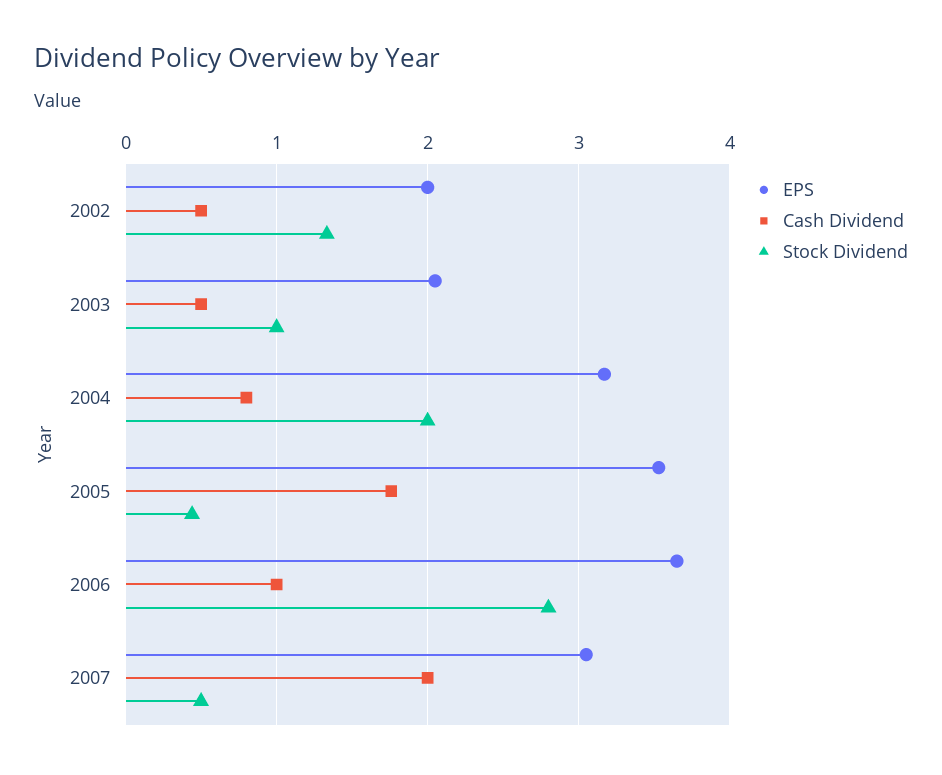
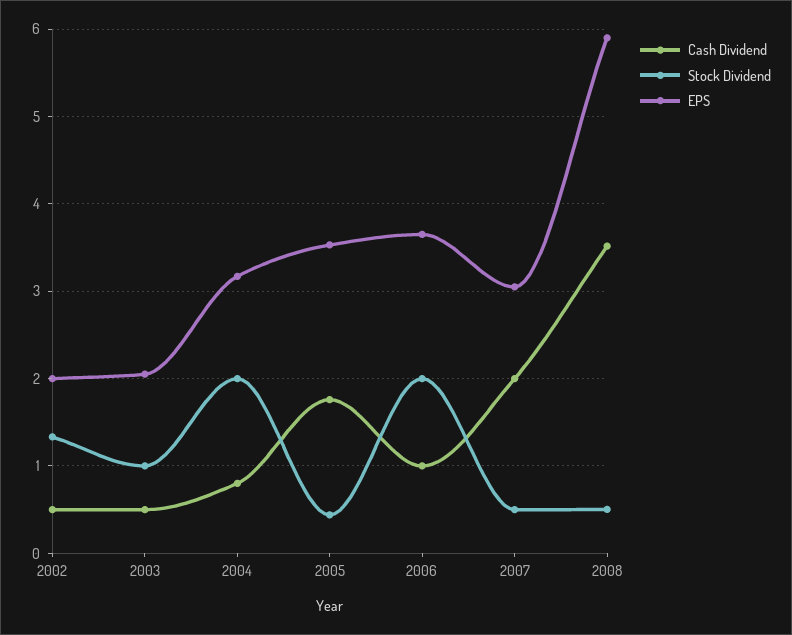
Stock Dividend, 2006: 2.8 -> 2
Cash Dividend, 2008: none -> 3.5
Stock Dividend, 2008: none -> 0.5
EPS, 2008: none -> 5.9

